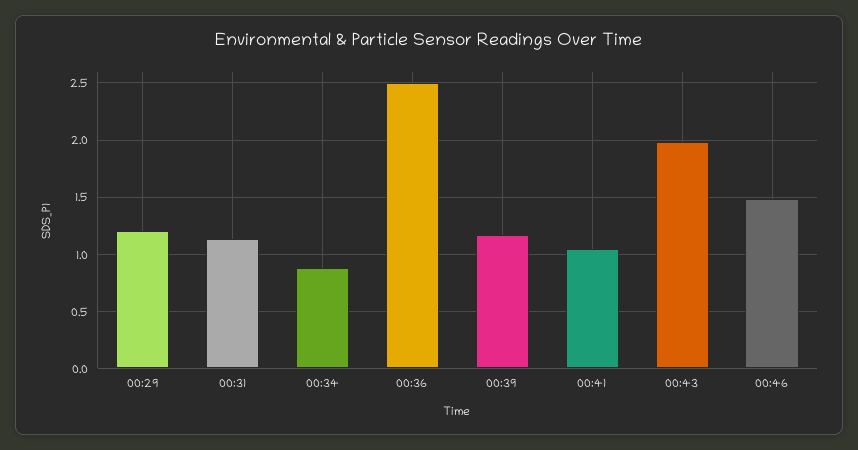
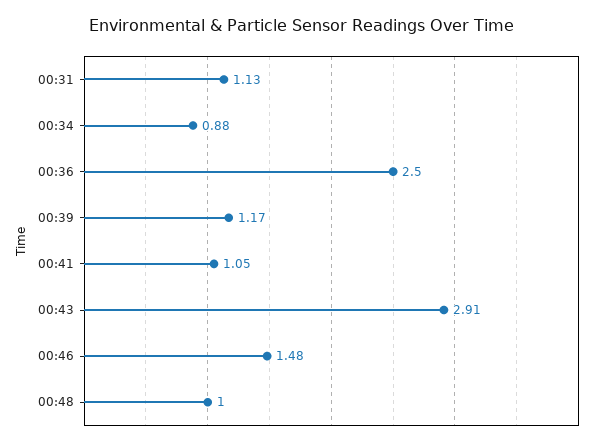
00:29: 1.2 -> none
00:43: 2 -> 2.91
00:48: none -> 1

